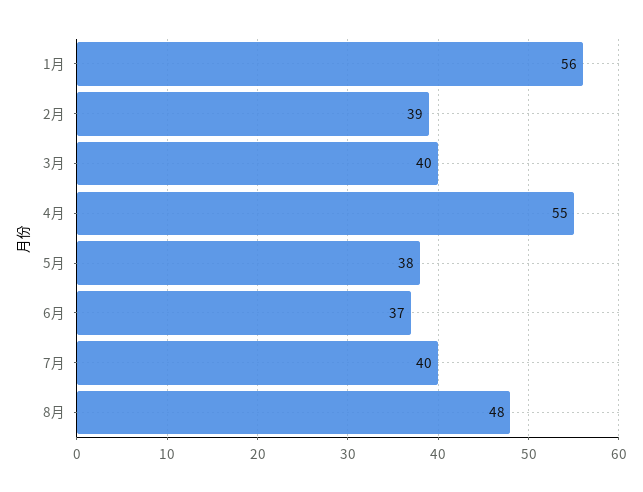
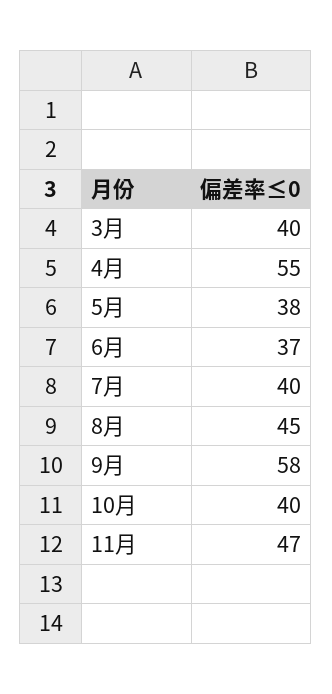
1月: 56 -> none
2月: 39 -> none
8月: 48 -> 45
9月: none -> 58
10月: none -> 40
11月: none -> 47

